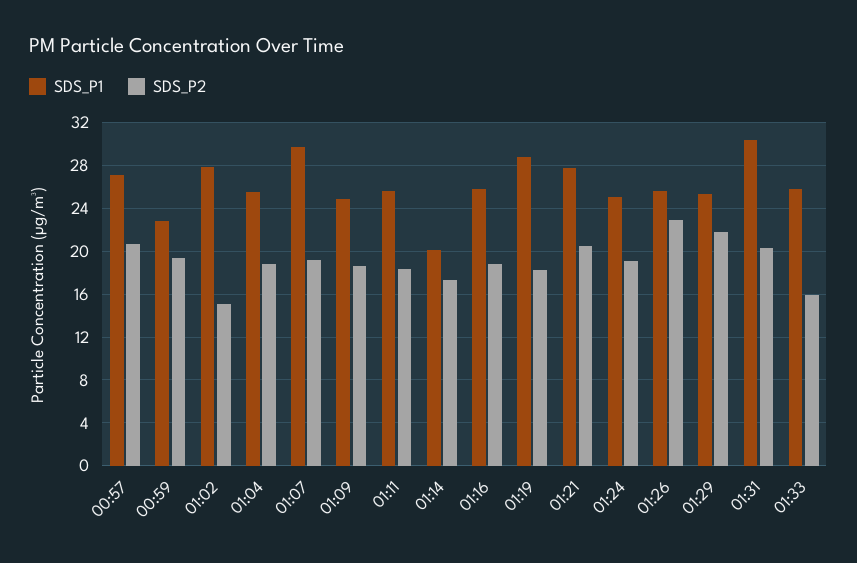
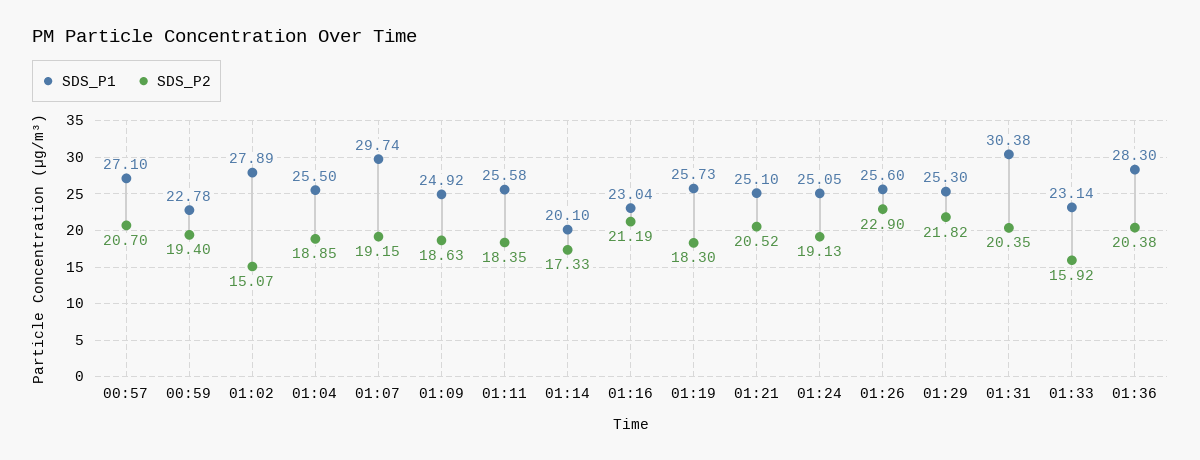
SDS_P1, 01:16: 26 -> 23.04
SDS_P2, 01:16: 19 -> 21.19
SDS_P1, 01:19: 29 -> 25.73
SDS_P1, 01:21: 28 -> 25.1
SDS_P1, 01:33: 26 -> 23.14
SDS_P1, 01:36: none -> 28.3
SDS_P2, 01:36: none -> 20.38

